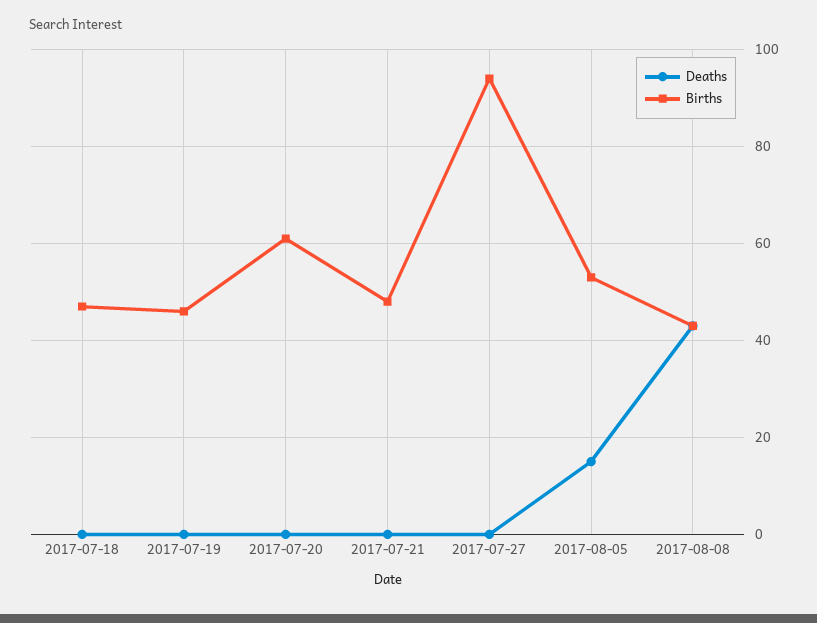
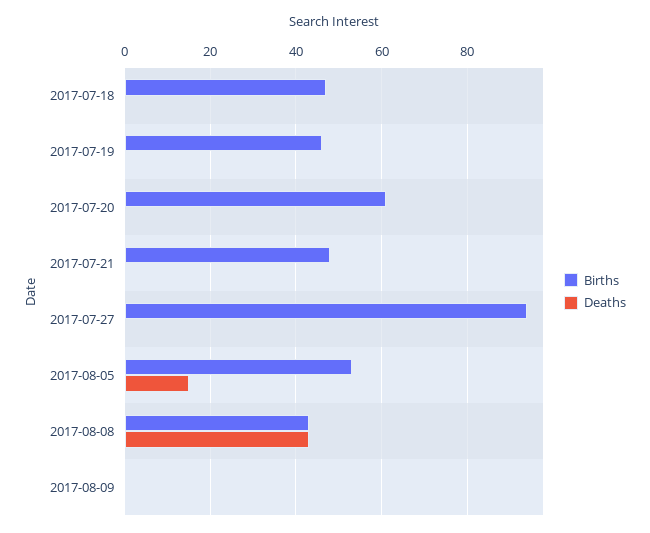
Births, 2017-08-09: none -> 0
Deaths, 2017-08-09: none -> 0

